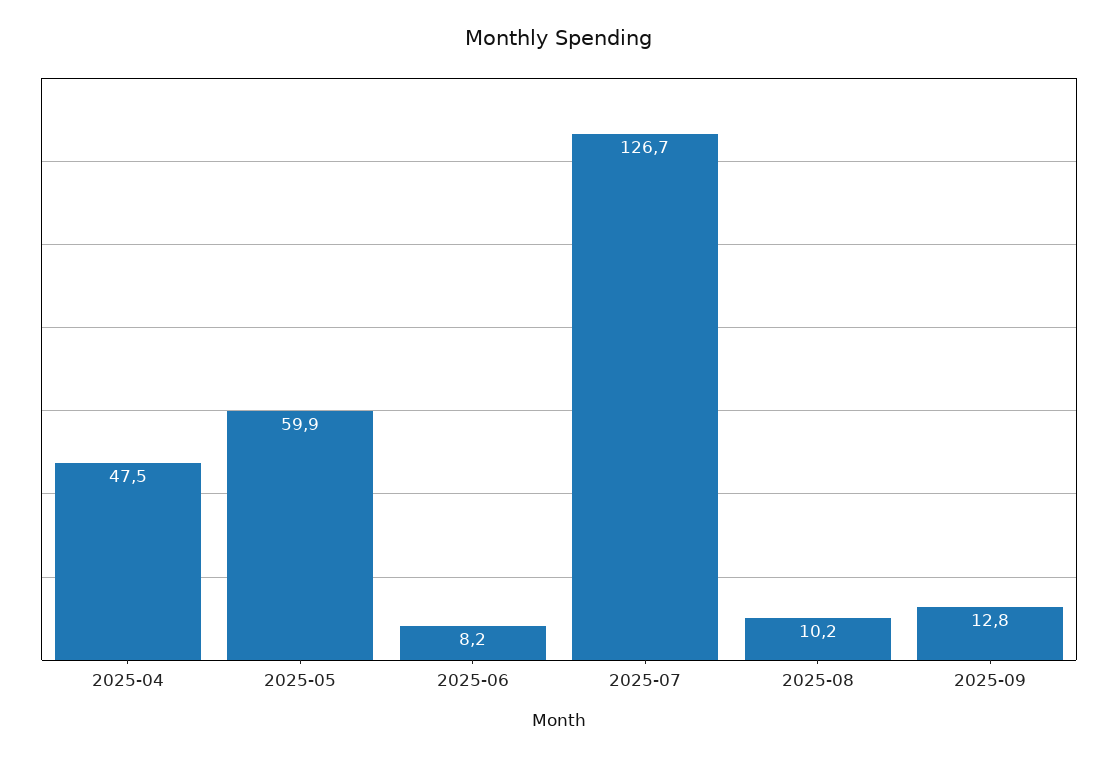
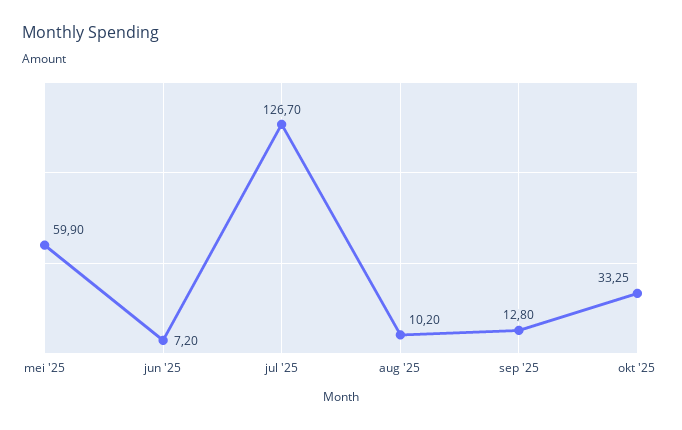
2025-04: 47.5 -> none
2025-06: 8.2 -> 7.2
okt '25: none -> 33.25

